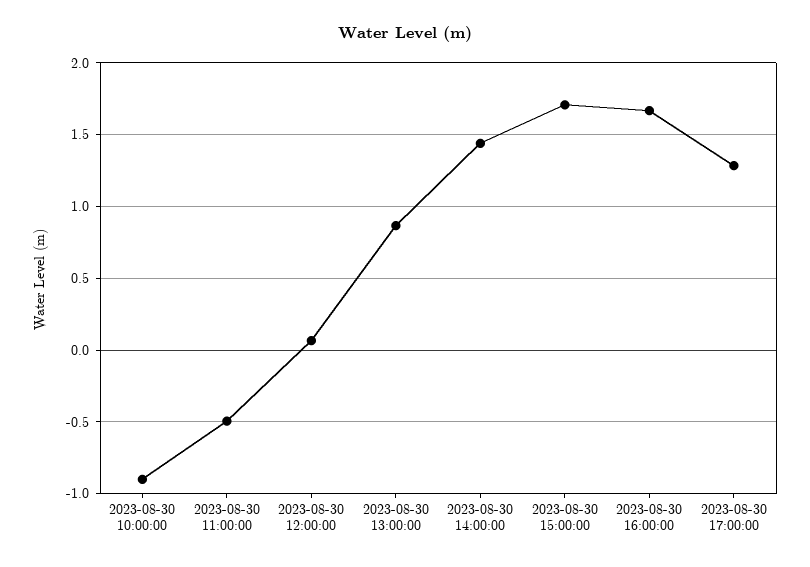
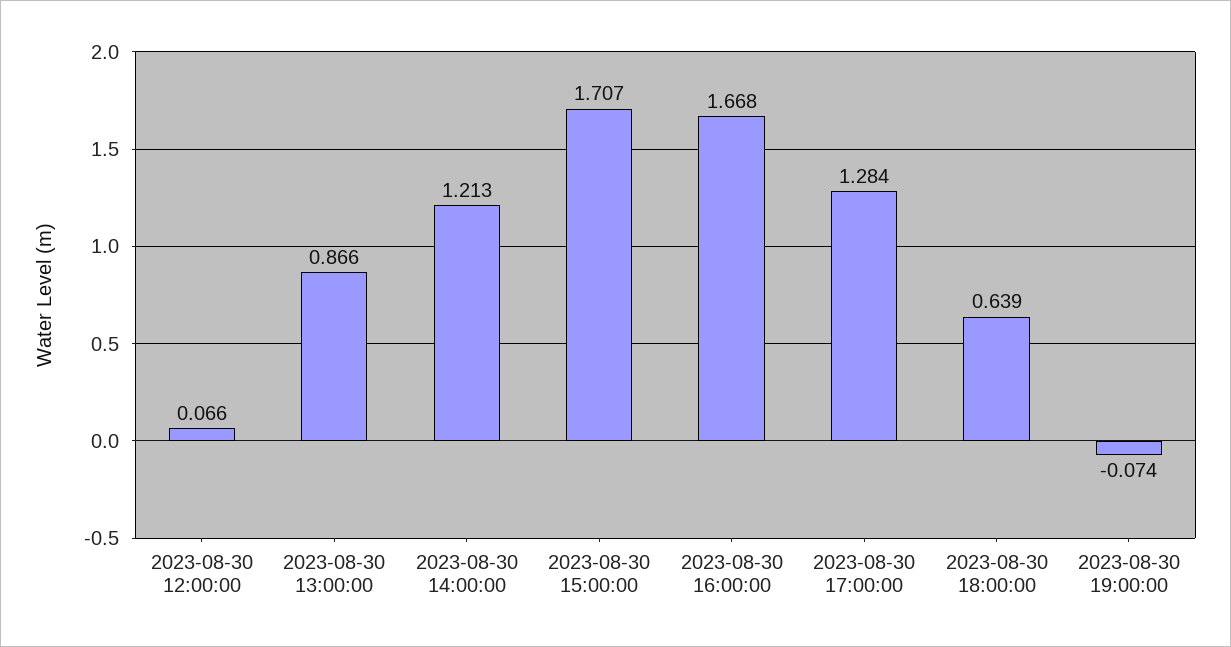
2023-08-30 10:00:00: -0.9 -> none
2023-08-30 11:00:00: -0.5 -> none
2023-08-30 14:00:00: 1.45 -> 1.213
2023-08-30 18:00:00: none -> 0.639
2023-08-30 19:00:00: none -> -0.074

